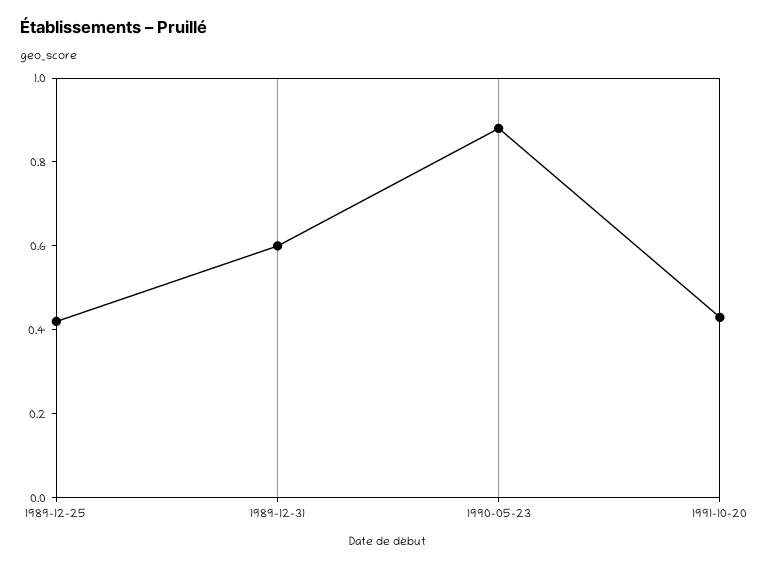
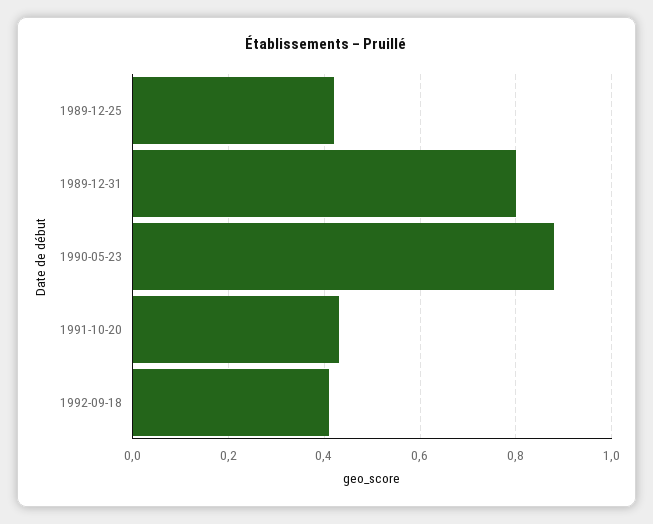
1989-12-31: 0.6 -> 0.8
1992-09-18: none -> 0.4

